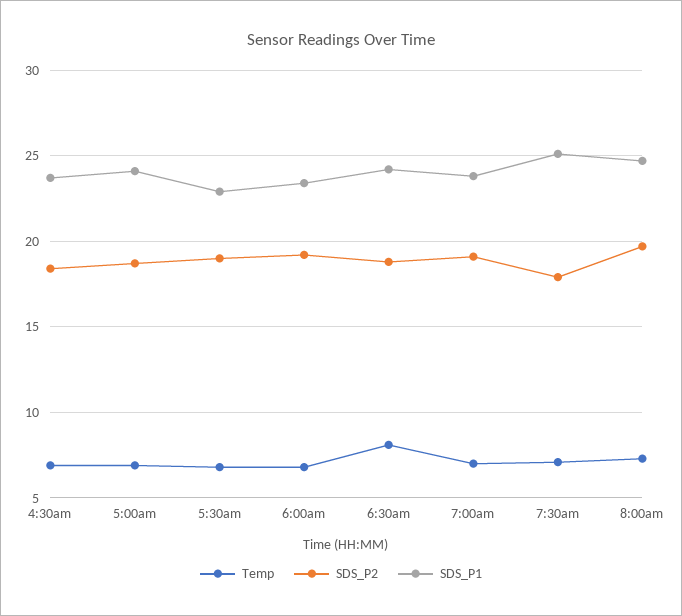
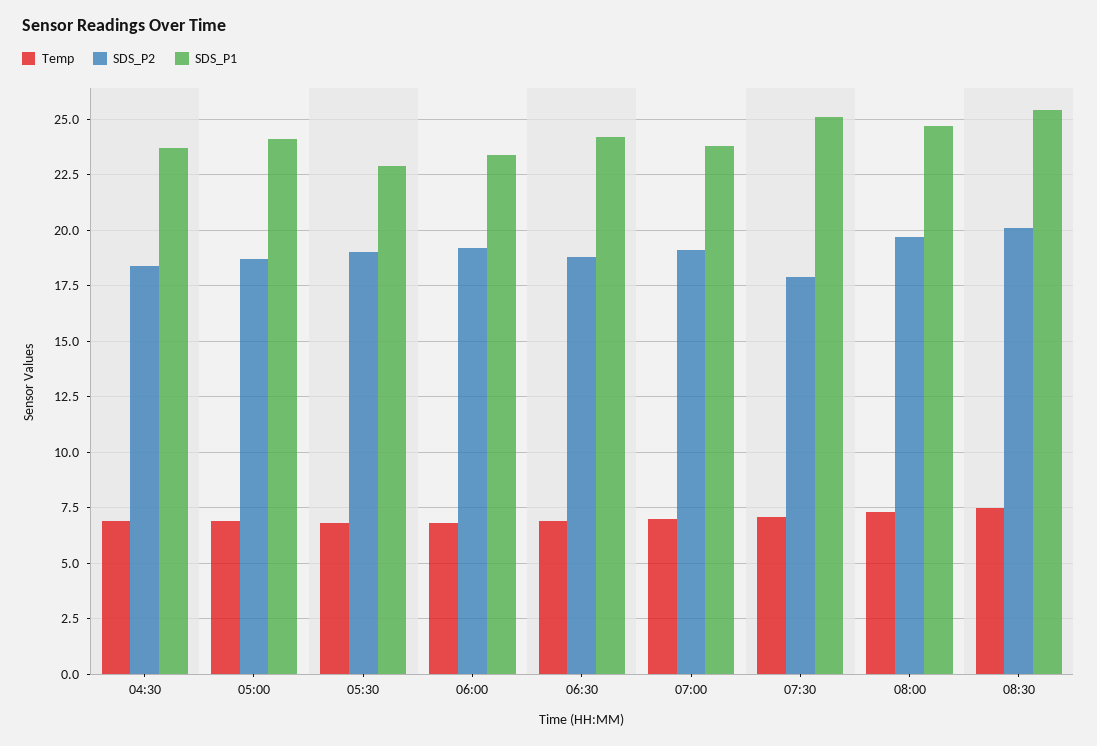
Temp, 6:30am: 8 -> 7
Temp, 08:30: none -> 7.5
SDS_P2, 08:30: none -> 20
SDS_P1, 08:30: none -> 25.5

